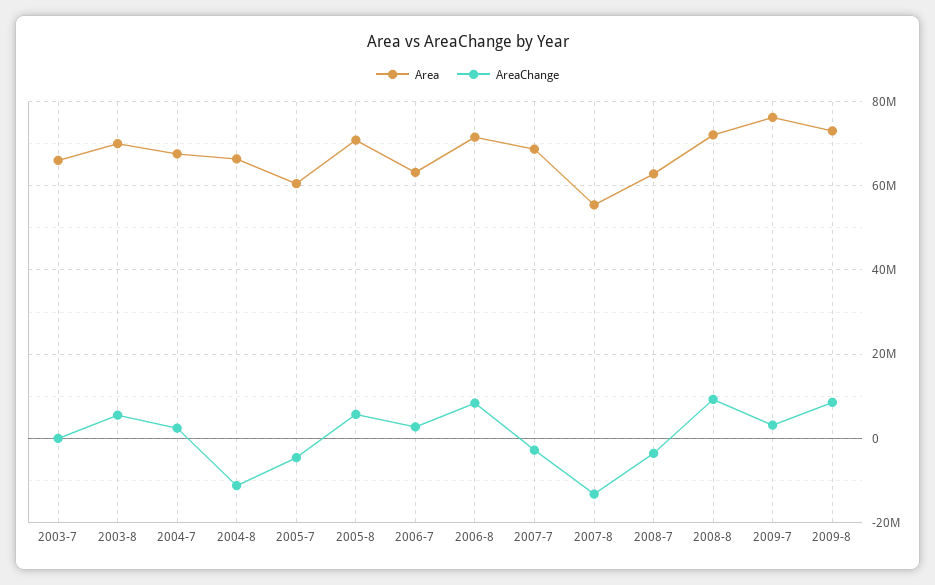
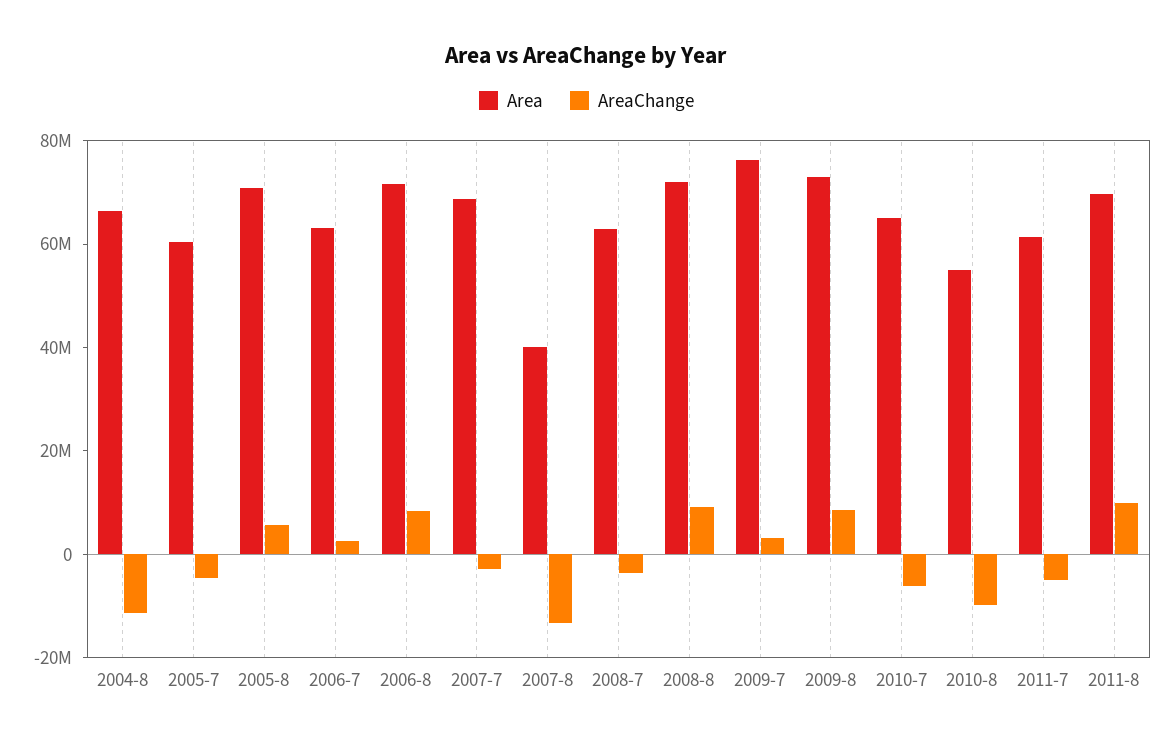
Area, 2003-7: 66000000 -> none
AreaChange, 2003-7: 0 -> none
Area, 2003-8: 70000000 -> none
AreaChange, 2003-8: 6000000 -> none
Area, 2004-7: 68000000 -> none
AreaChange, 2004-7: 2000000 -> none
Area, 2007-8: 56000000 -> 40000000
Area, 2010-7: none -> 65000000
AreaChange, 2010-7: none -> -5000000
Area, 2010-8: none -> 55000000
AreaChange, 2010-8: none -> -10000000
Area, 2011-7: none -> 60000000
AreaChange, 2011-7: none -> -5000000
Area, 2011-8: none -> 70000000
AreaChange, 2011-8: none -> 10000000

